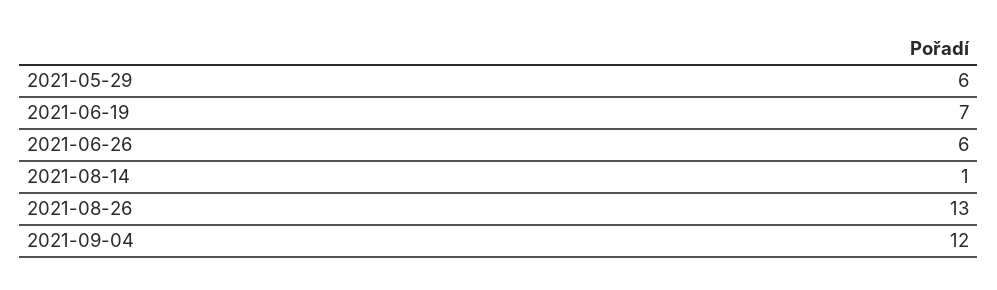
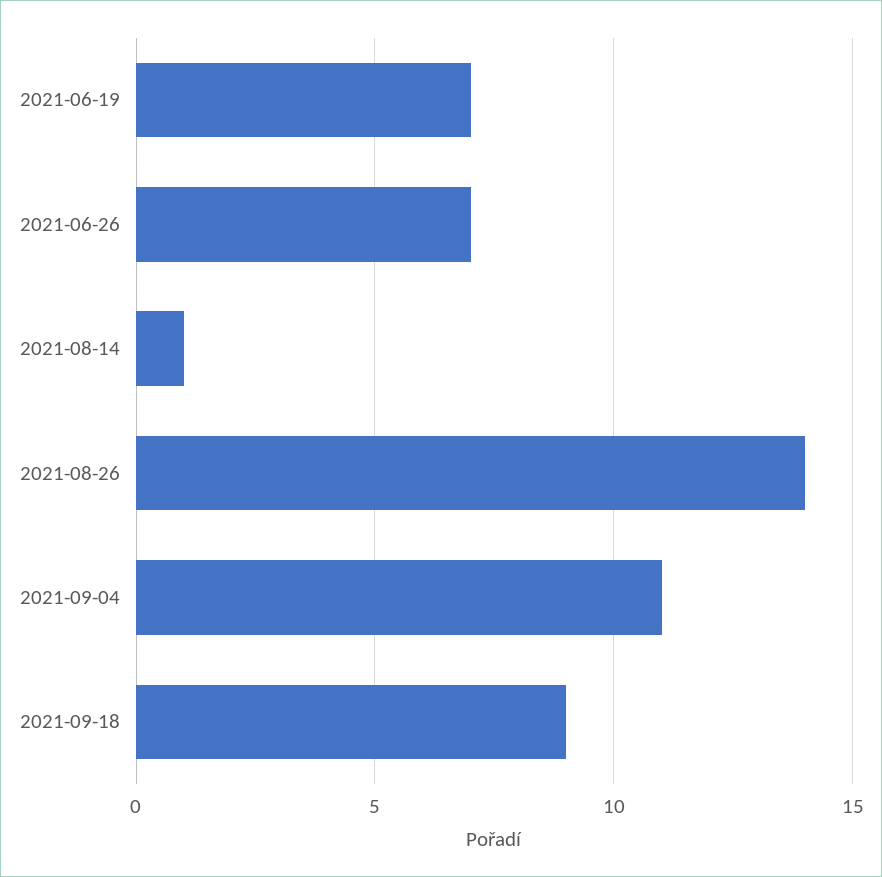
2021-05-29: 6 -> none
2021-06-26: 6 -> 7
2021-08-26: 13 -> 14
2021-09-04: 12 -> 11
2021-09-18: none -> 9

